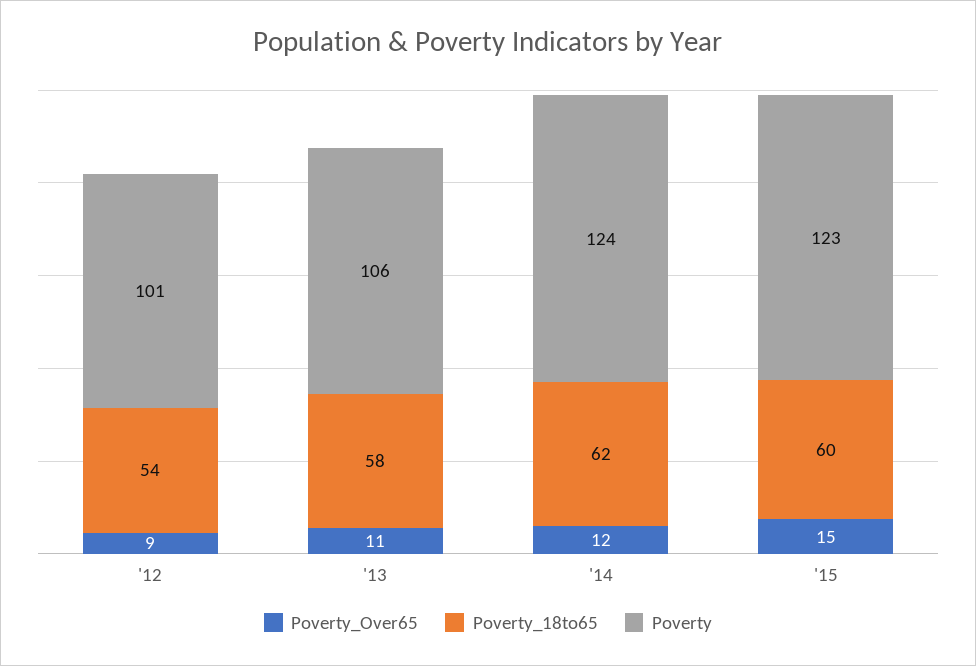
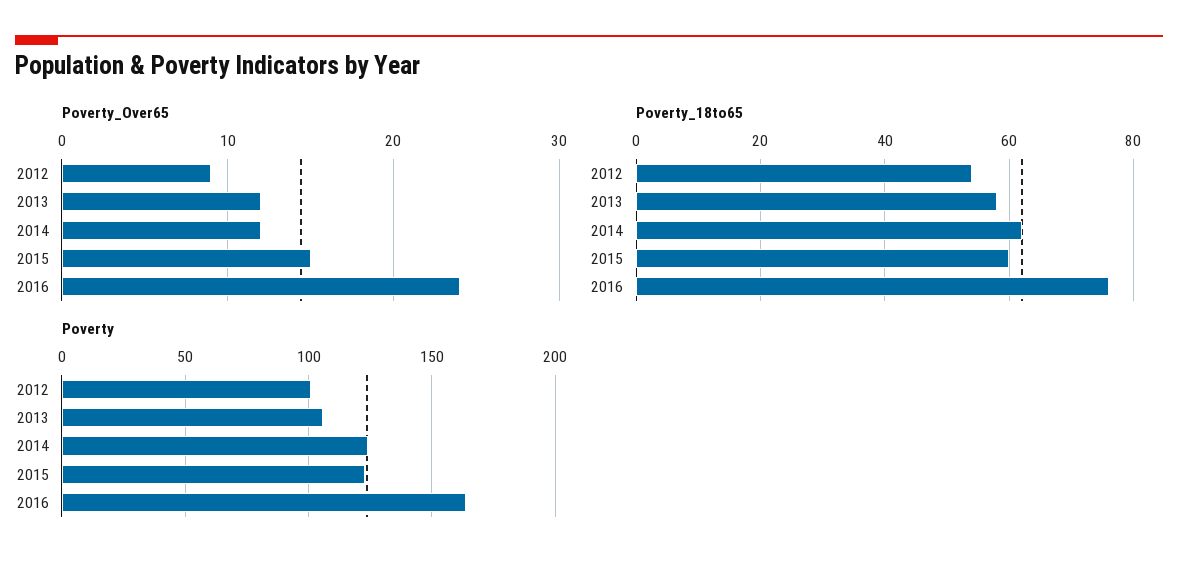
Poverty_Over65, '13: 11 -> 12
Poverty_Over65, 2016: none -> 24
Poverty_18to65, 2016: none -> 75
Poverty, 2016: none -> 165

